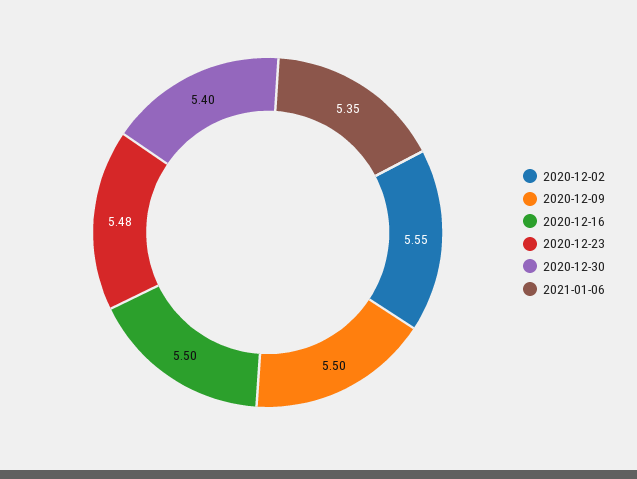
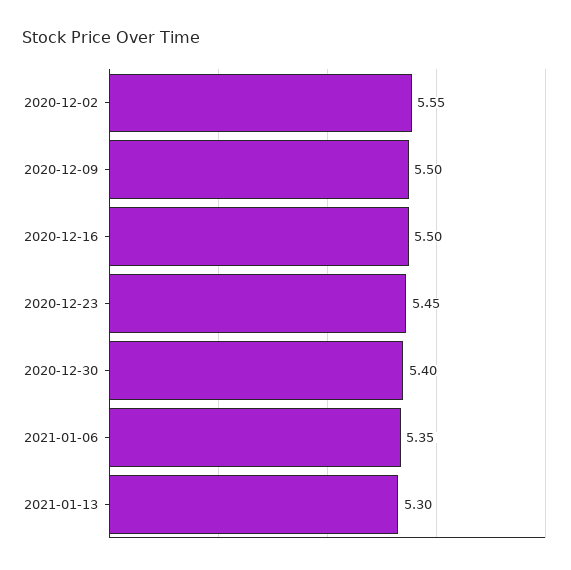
2020-12-23: 5.48 -> 5.45
2021-01-13: none -> 5.3

